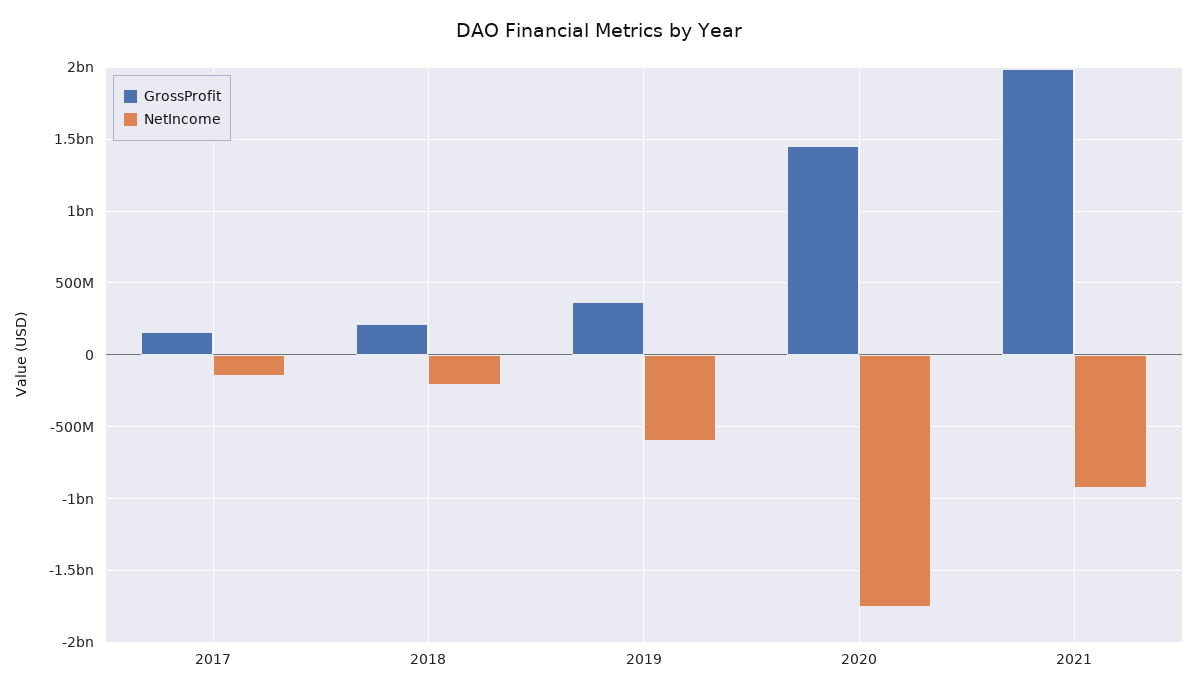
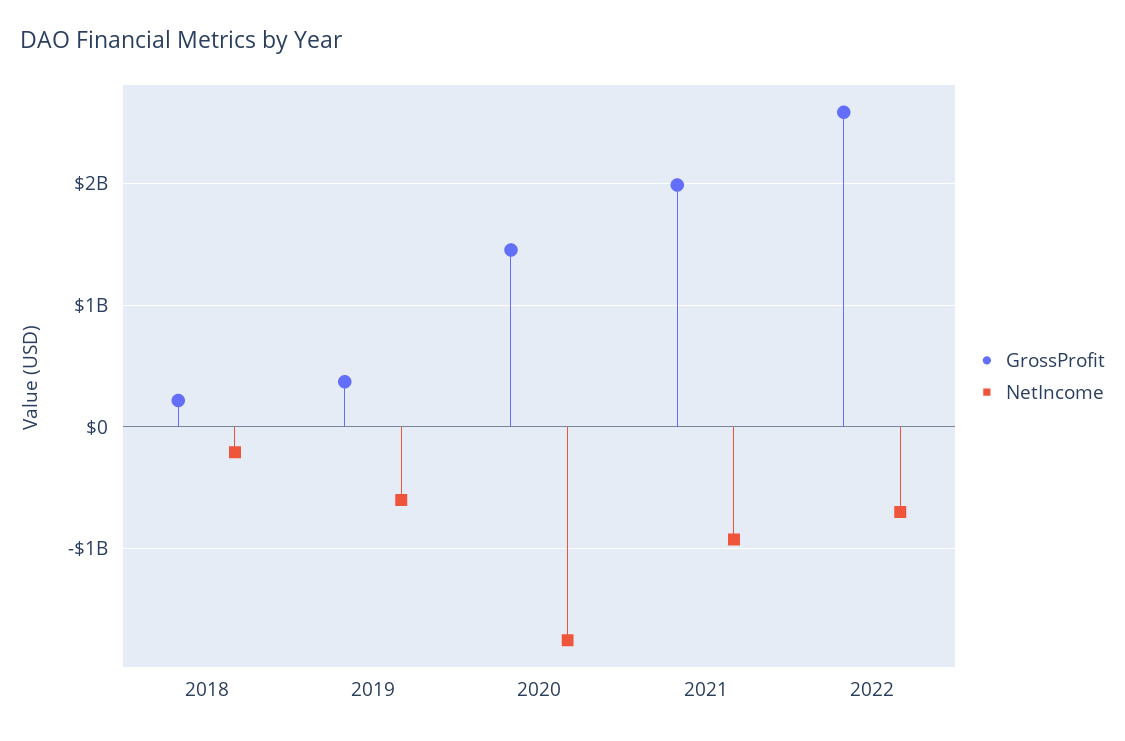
GrossProfit, 2017: 150000000 -> none
NetIncome, 2017: -150000000 -> none
GrossProfit, 2022: none -> 2600000000
NetIncome, 2022: none -> -700000000

